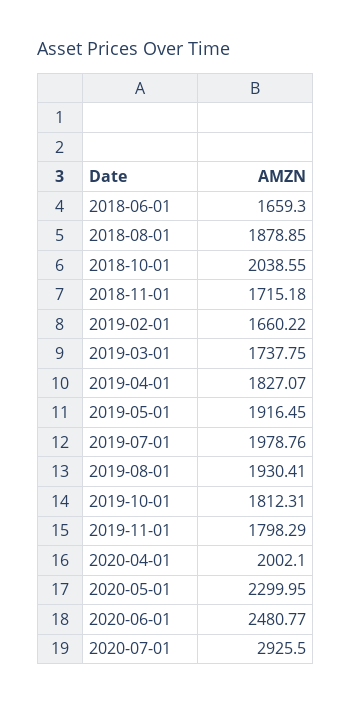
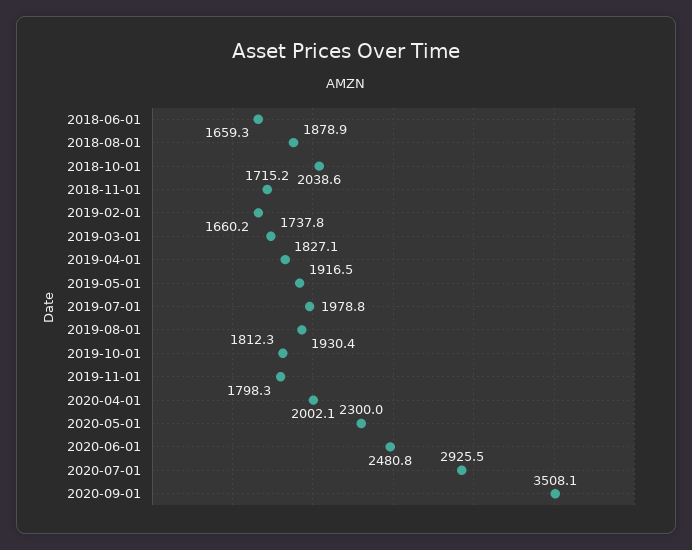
2020-09-01: none -> 3508.1

